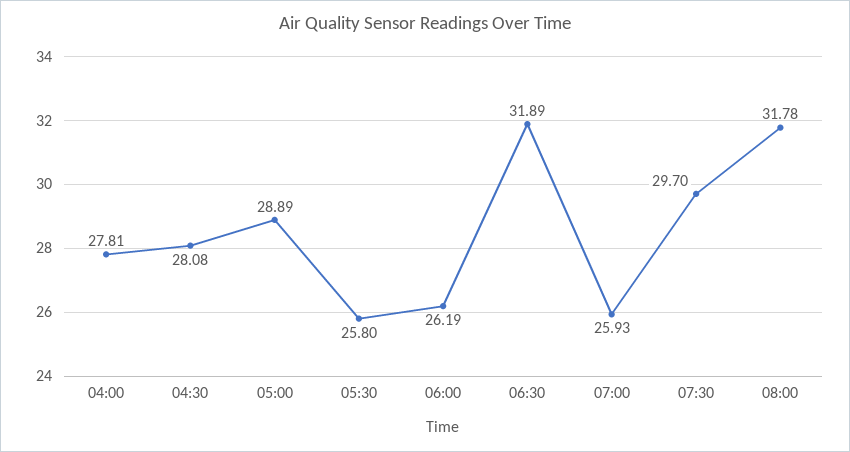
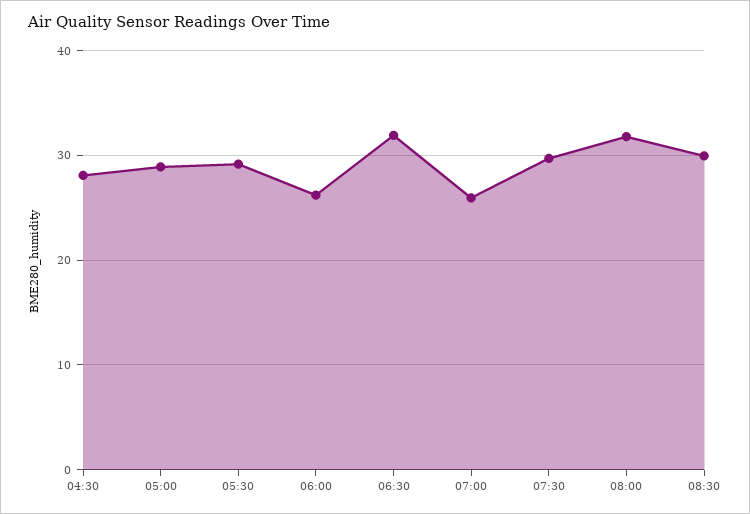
04:00: 27.81 -> none
05:30: 25.8 -> 29
08:30: none -> 30

